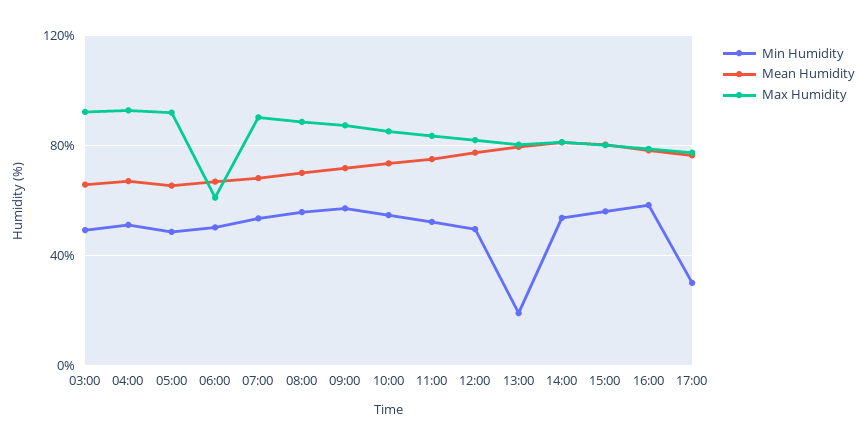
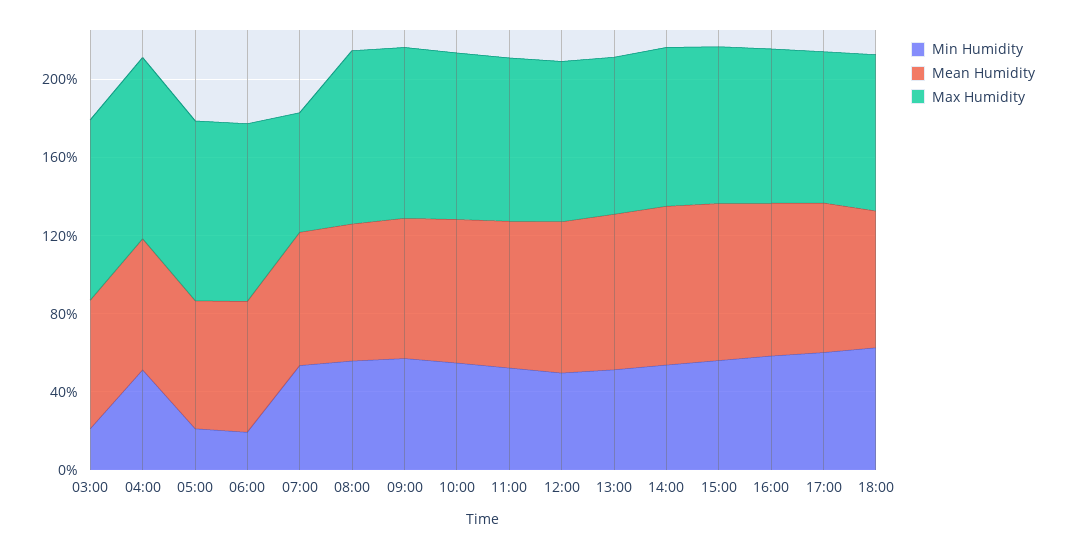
Min Humidity, 03:00: 50 -> 20
Min Humidity, 05:00: 50 -> 20
Min Humidity, 06:00: 50 -> 20
Max Humidity, 06:00: 60 -> 90
Max Humidity, 07:00: 90 -> 60
Min Humidity, 13:00: 20 -> 50
Min Humidity, 17:00: 30 -> 60
Min Humidity, 18:00: none -> 60
Mean Humidity, 18:00: none -> 70
Max Humidity, 18:00: none -> 80

